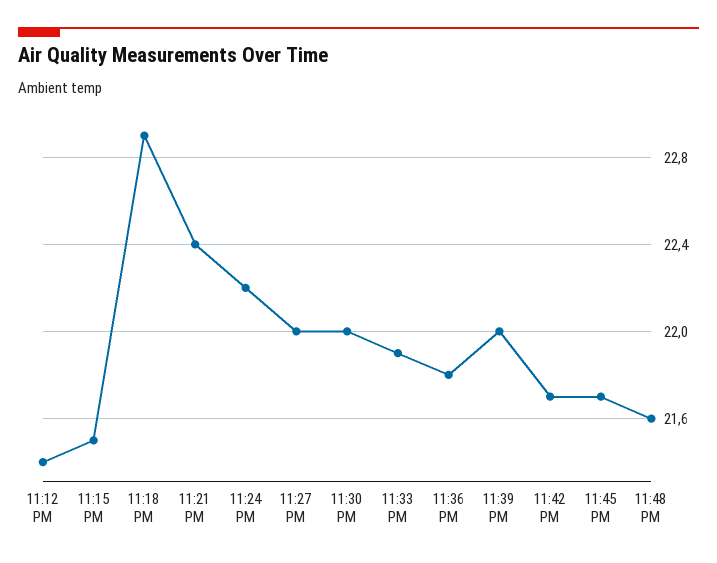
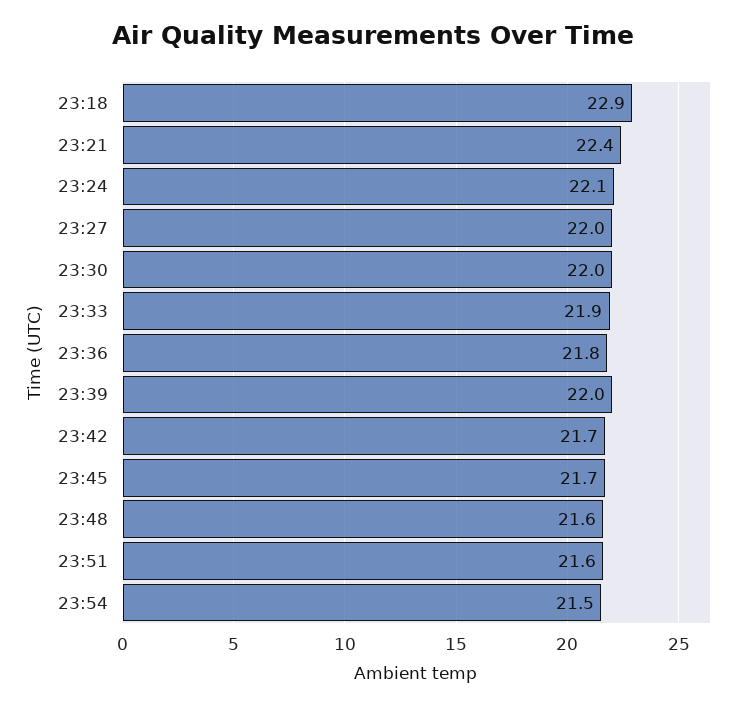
11:12 PM: 21.4 -> none
11:15 PM: 21.5 -> none
11:24 PM: 22.2 -> 22.1
23:51: none -> 21.6
23:54: none -> 21.5

